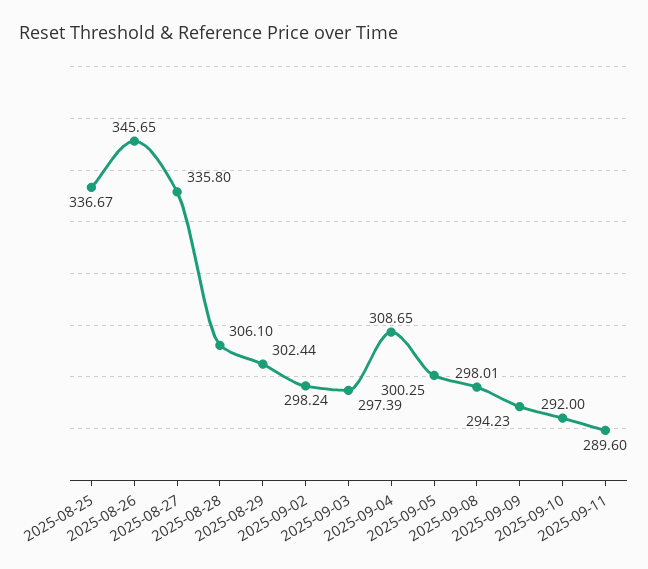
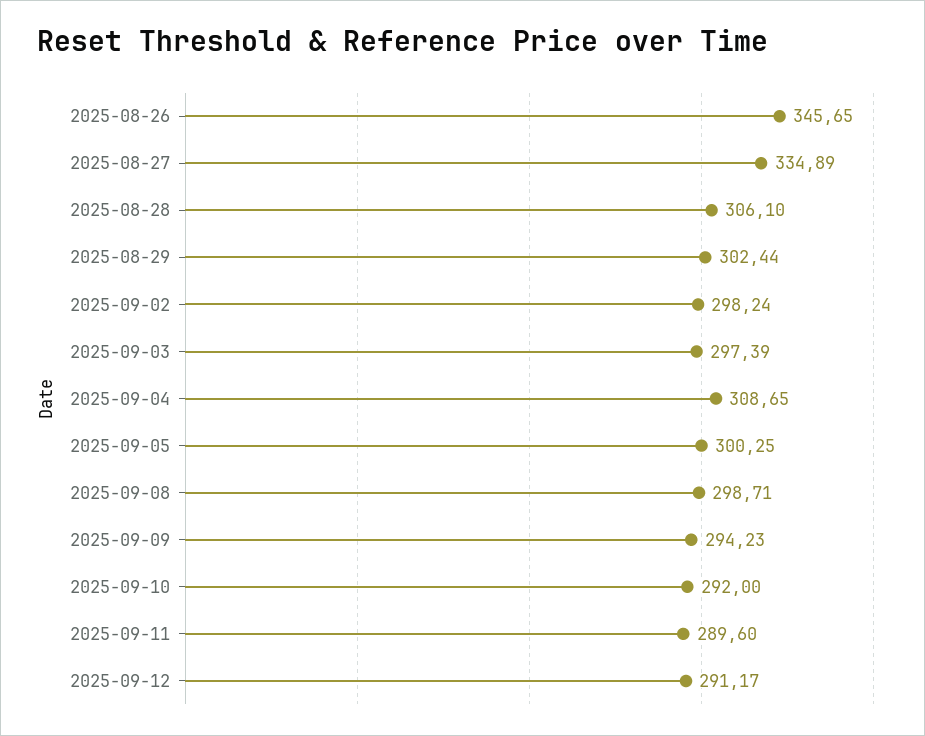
2025-08-25: 336.67 -> none
2025-08-27: 335.8 -> 334.89
2025-09-08: 298.01 -> 298.71
2025-09-12: none -> 291.17

